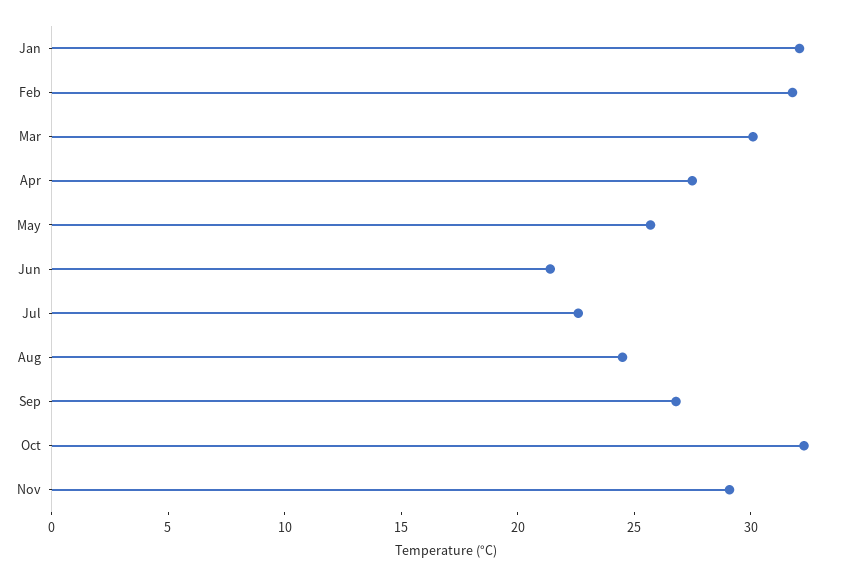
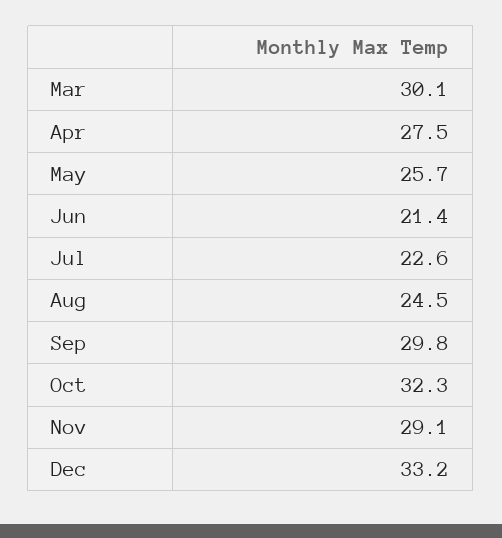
Jan: 32 -> none
Feb: 32 -> none
Sep: 27 -> 29.8
Dec: none -> 33.2

